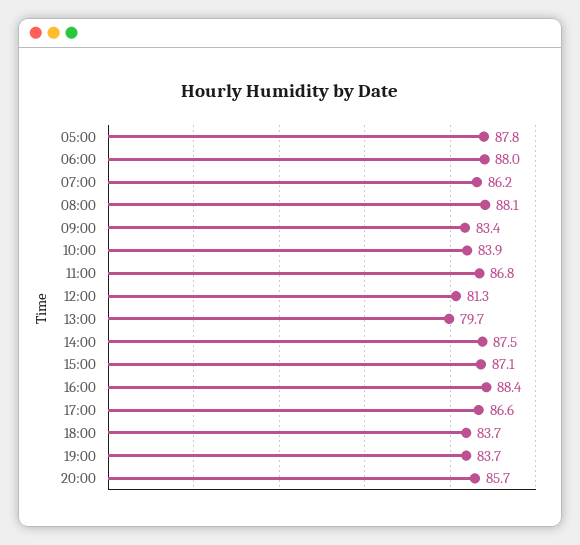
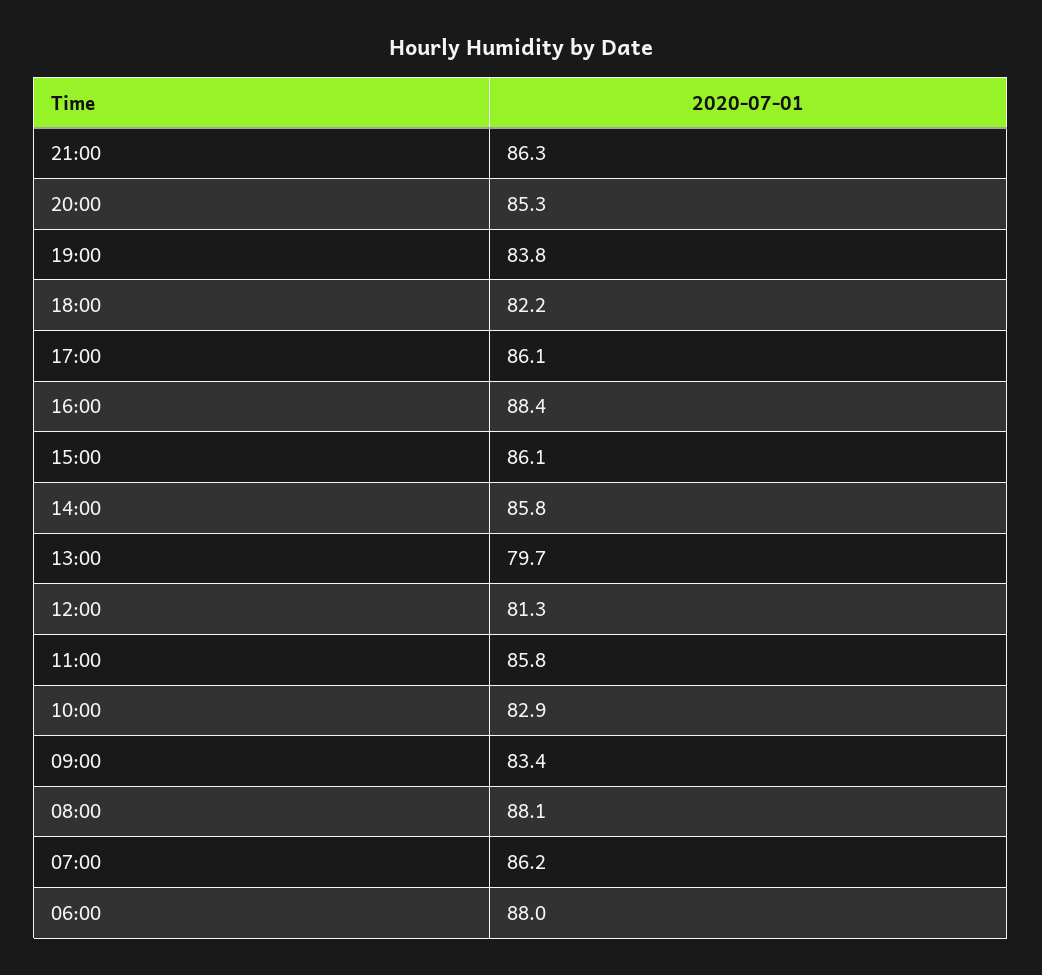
05:00: 87.8 -> none
10:00: 83.9 -> 82.9
11:00: 86.8 -> 85.8
14:00: 87.5 -> 85.8
15:00: 87.1 -> 86.1
17:00: 86.6 -> 86.1
18:00: 83.7 -> 82.2
19:00: 83.7 -> 83.8
20:00: 85.7 -> 85.3
21:00: none -> 86.3

